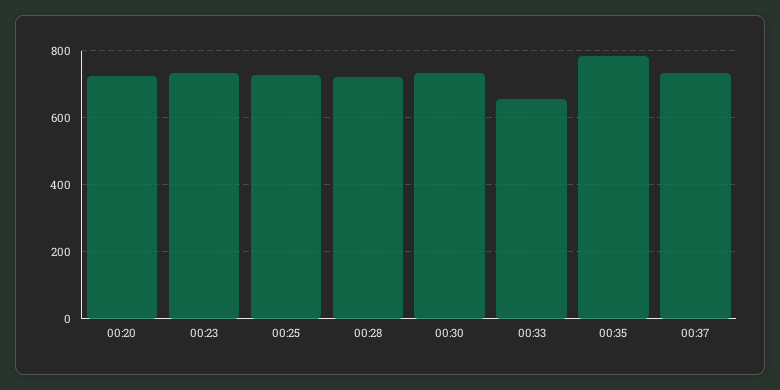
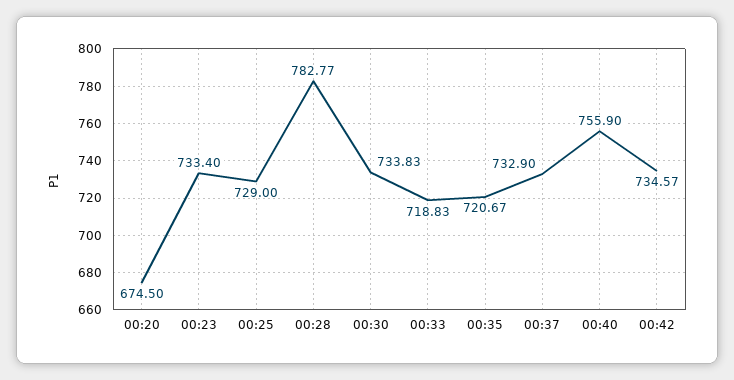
00:20: 720 -> 674.5
00:28: 720 -> 782.77
00:33: 660 -> 718.83
00:35: 780 -> 720.67
00:40: none -> 755.9
00:42: none -> 734.57

